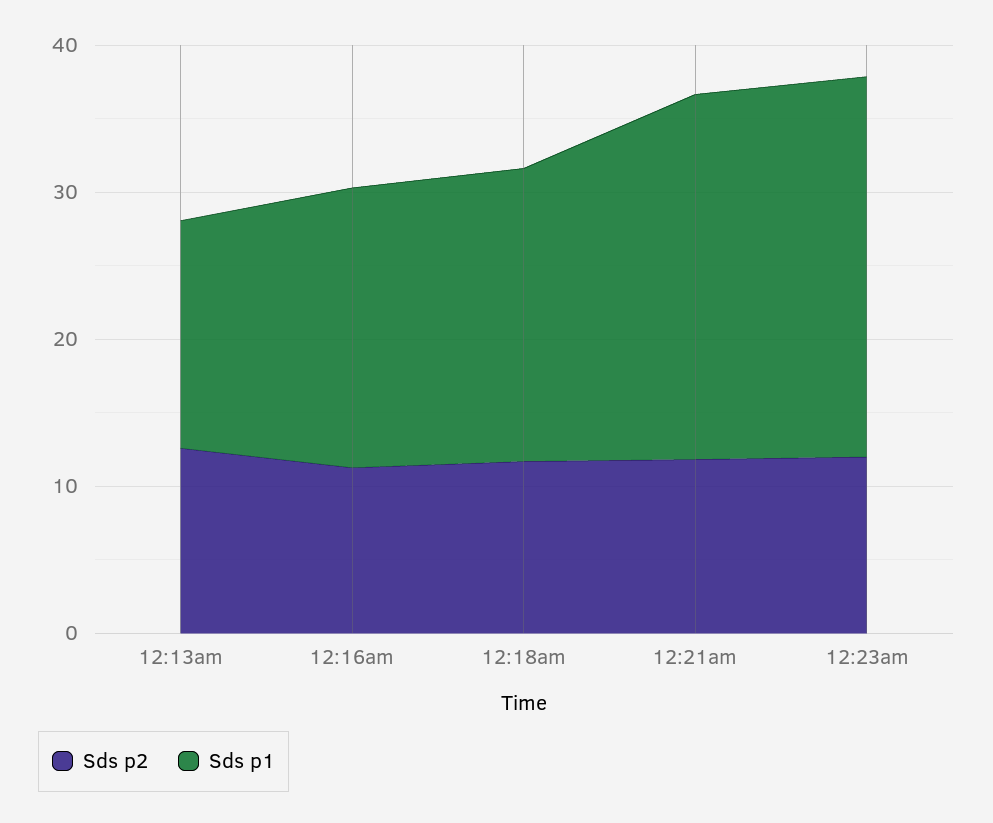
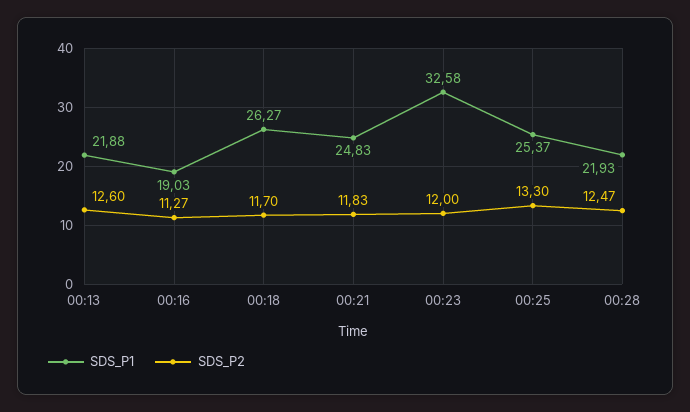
Sds p1, 12:13am: 16 -> 21.88
Sds p1, 12:18am: 20 -> 26.27
Sds p1, 12:23am: 26 -> 32.58
Sds p1, 00:25: none -> 25.37
Sds p2, 00:25: none -> 13.3
Sds p1, 00:28: none -> 21.93
Sds p2, 00:28: none -> 12.47

